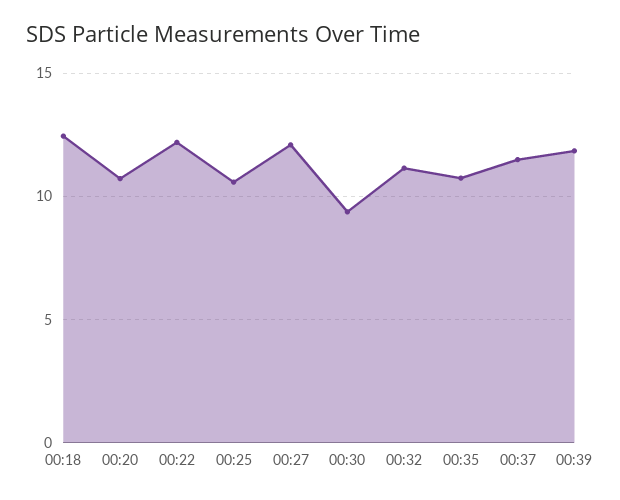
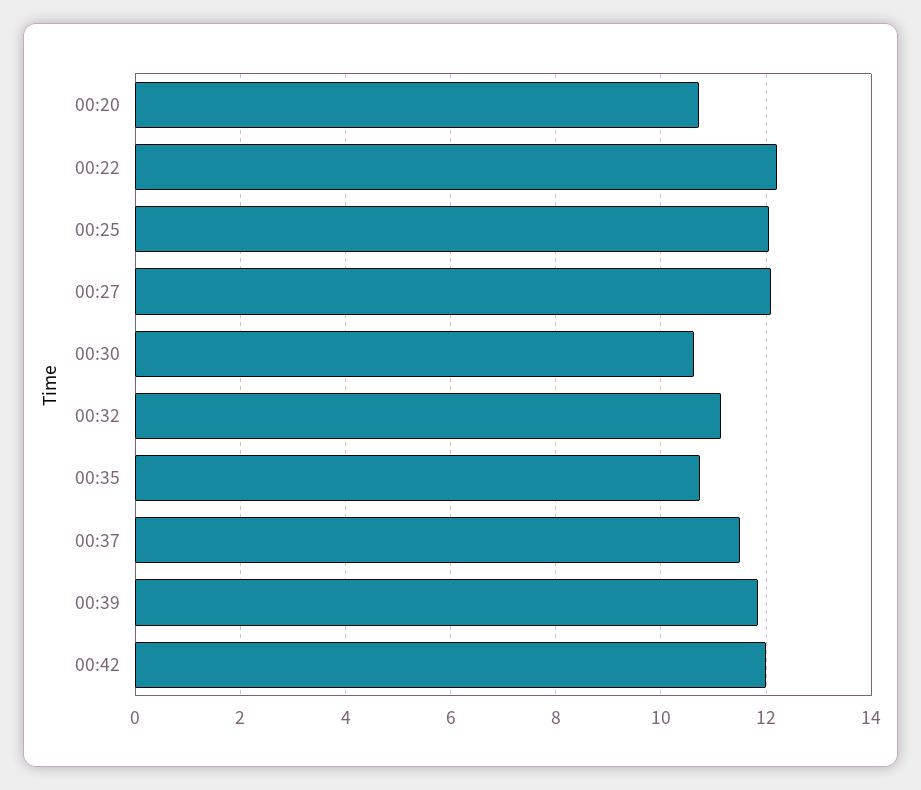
00:18: 12.5 -> none
00:25: 10.5 -> 12
00:30: 9.5 -> 10.6
00:42: none -> 12

